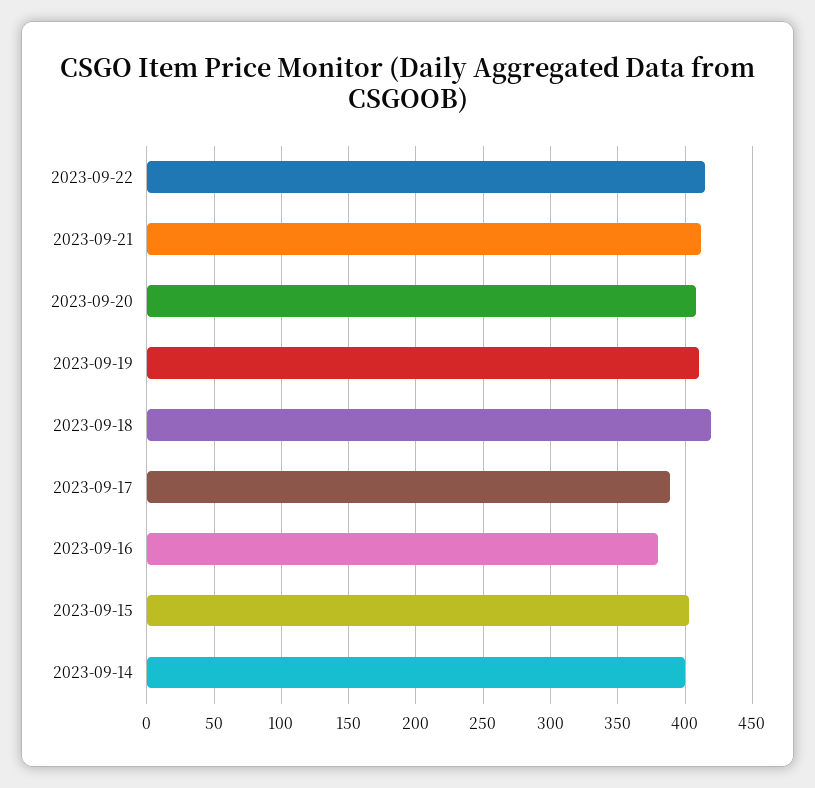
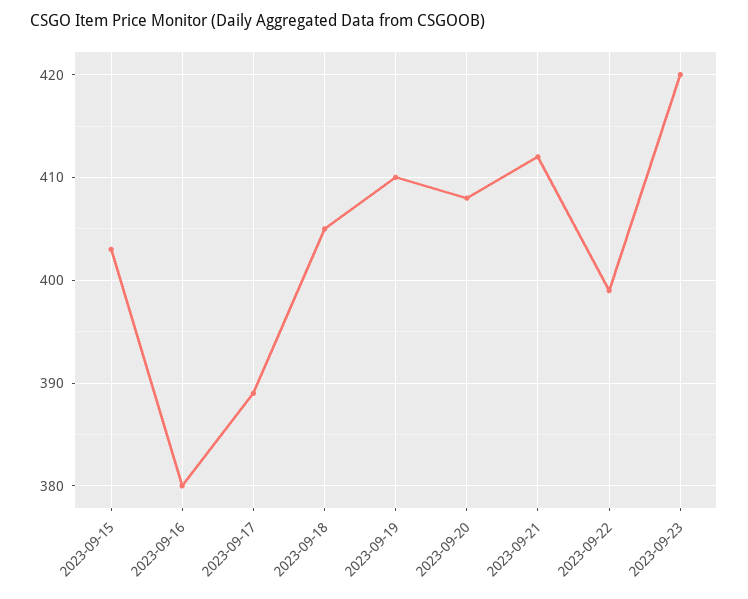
2023-09-22: 415 -> 399
2023-09-18: 420 -> 405
2023-09-14: 400 -> none
2023-09-23: none -> 420

